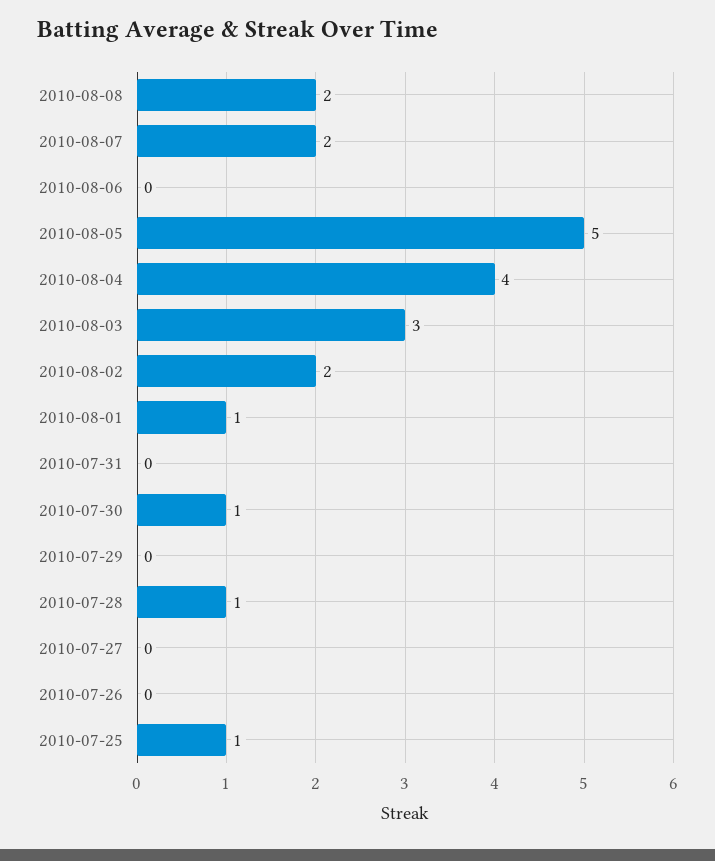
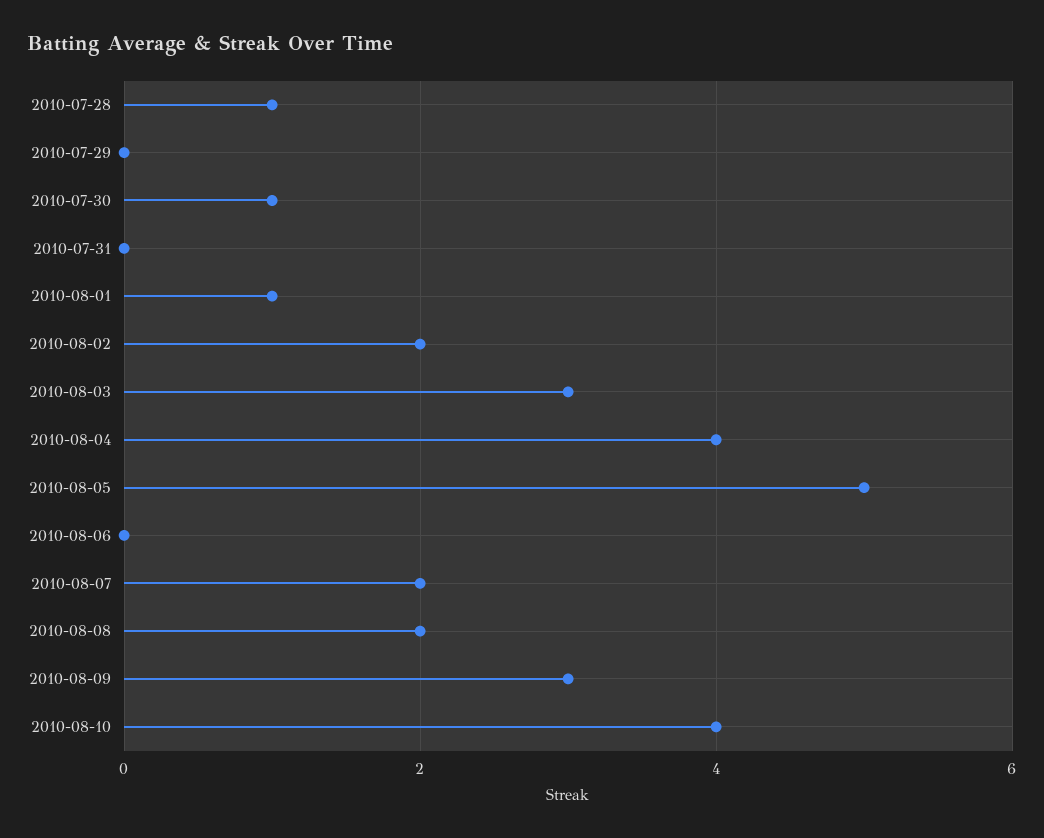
2010-07-27: 0 -> none
2010-07-26: 0 -> none
2010-07-25: 1 -> none
2010-08-09: none -> 3
2010-08-10: none -> 4

